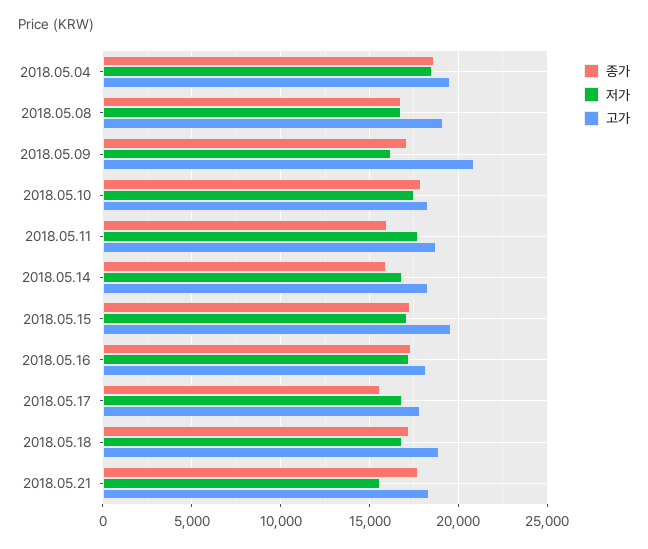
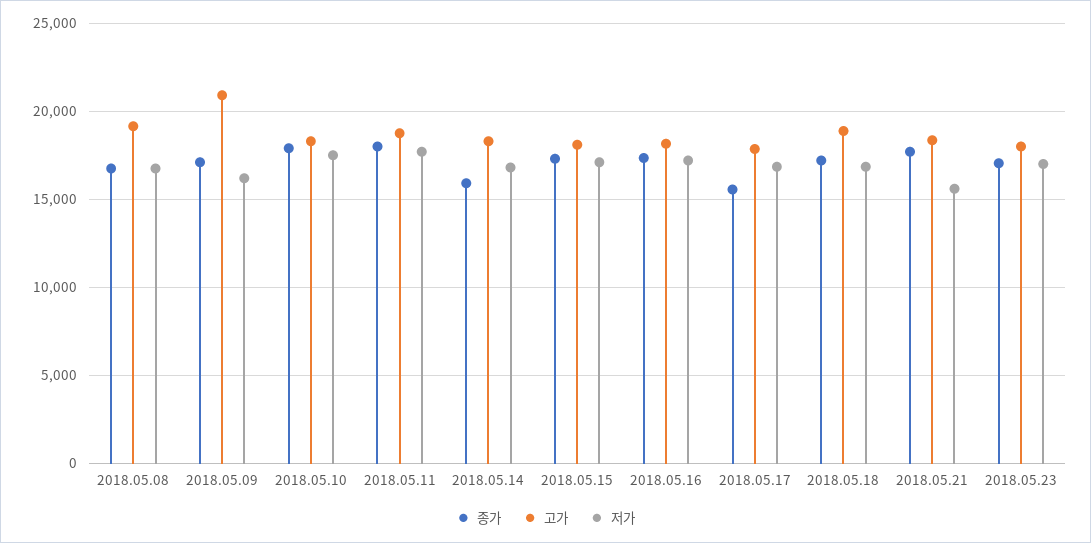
종가, 2018.05.04: 18500 -> none
저가, 2018.05.04: 18500 -> none
고가, 2018.05.04: 19500 -> none
종가, 2018.05.11: 16000 -> 18000
고가, 2018.05.15: 19500 -> 18000
종가, 2018.05.23: none -> 17000
고가, 2018.05.23: none -> 18000
저가, 2018.05.23: none -> 17000

